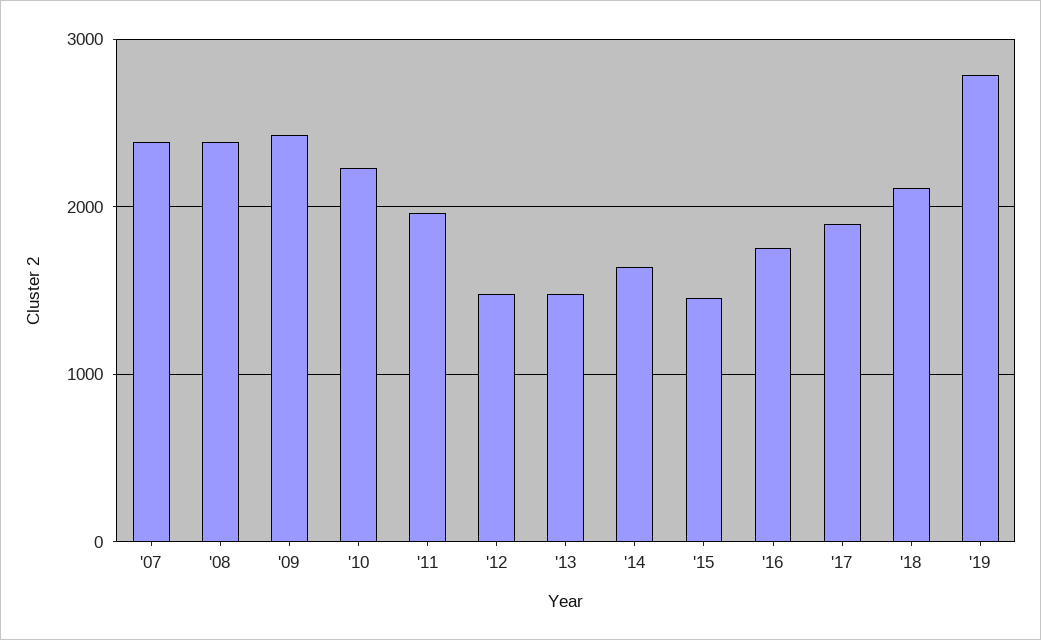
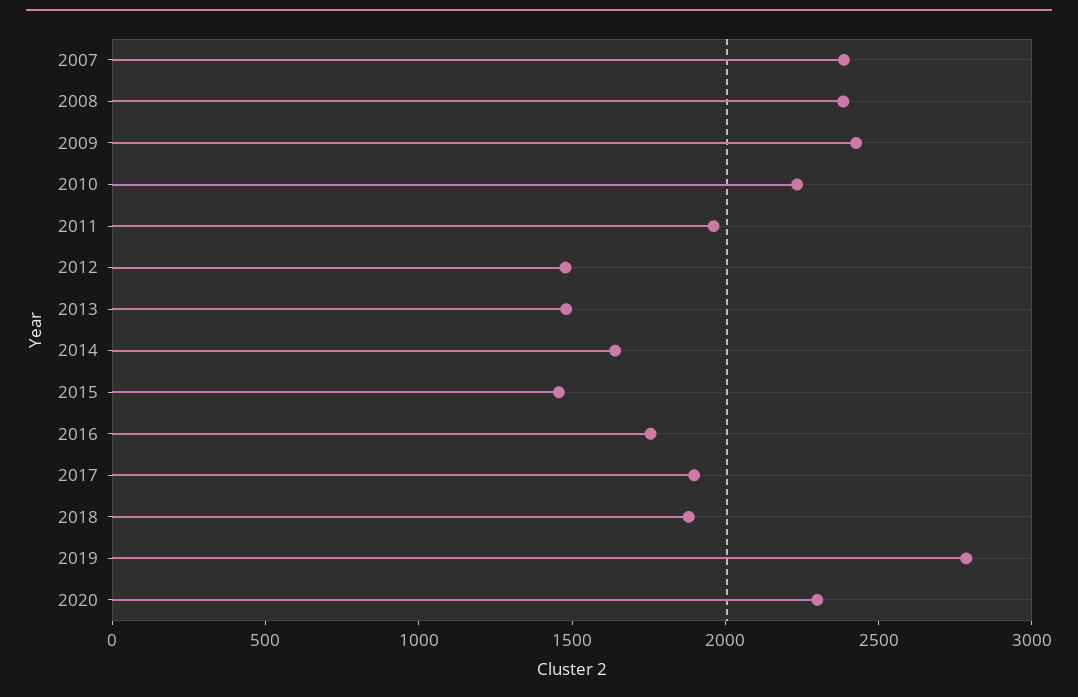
'18: 2100 -> 1900
2020: none -> 2300

